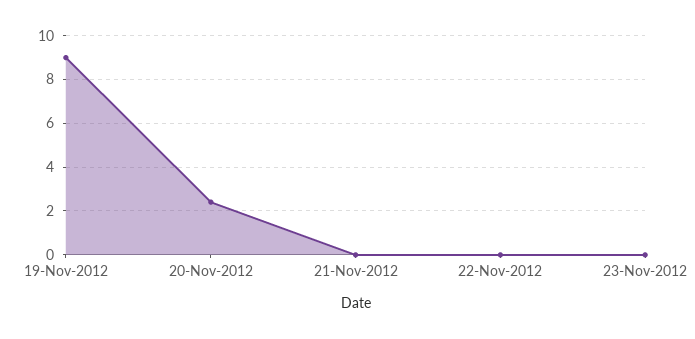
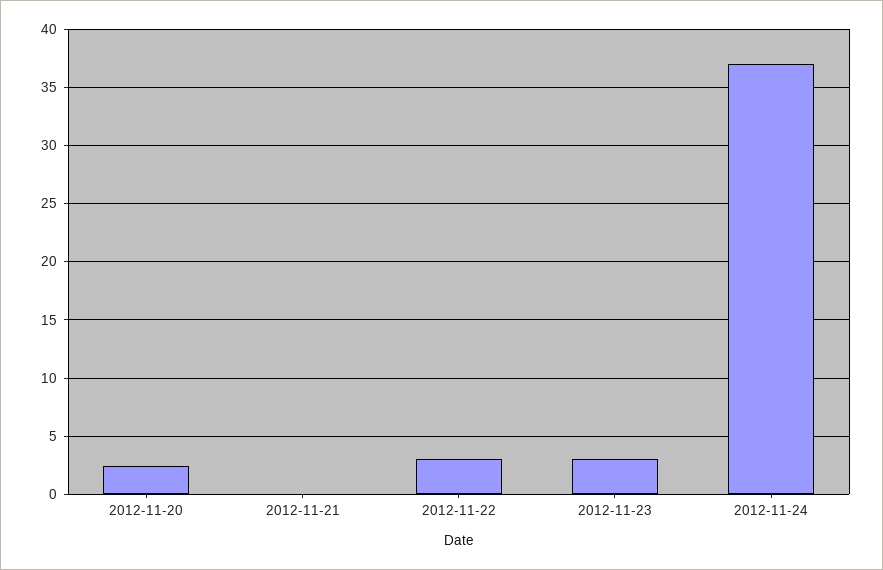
19-Nov-2012: 9 -> none
22-Nov-2012: 0 -> 3
23-Nov-2012: 0 -> 3
2012-11-24: none -> 37

